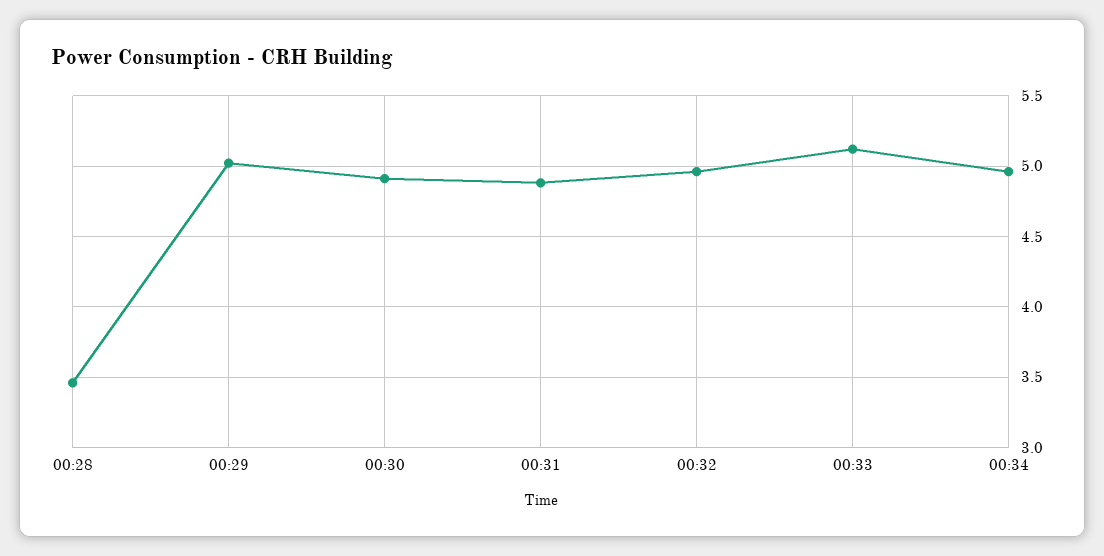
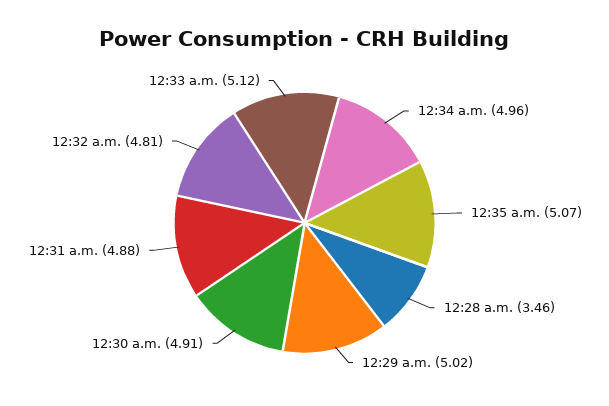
00:32: 4.95 -> 4.81
12:35 a.m.: none -> 5.07

